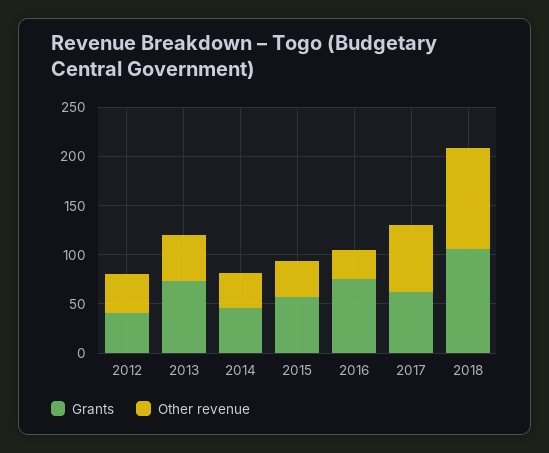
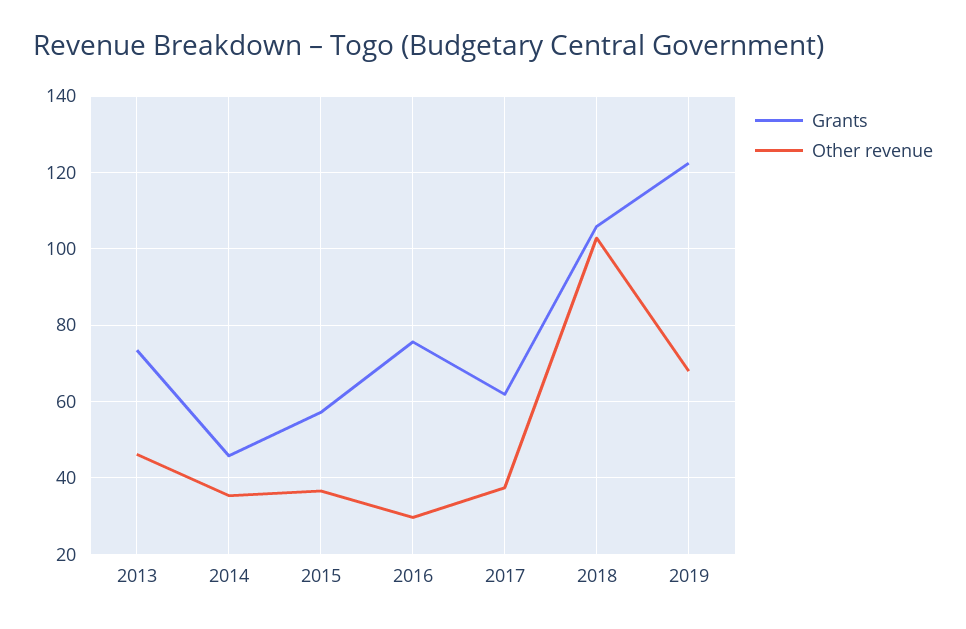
Grants, 2012: 40 -> none
Other revenue, 2012: 40 -> none
Other revenue, 2017: 70 -> 38
Grants, 2019: none -> 122
Other revenue, 2019: none -> 68

